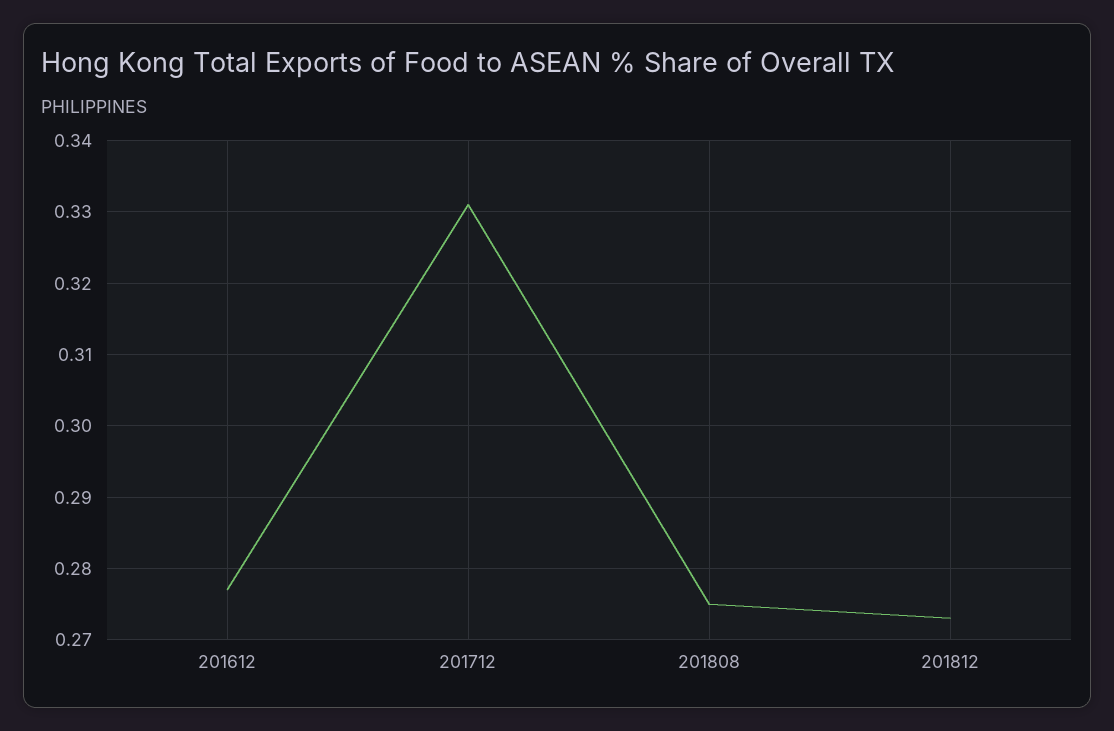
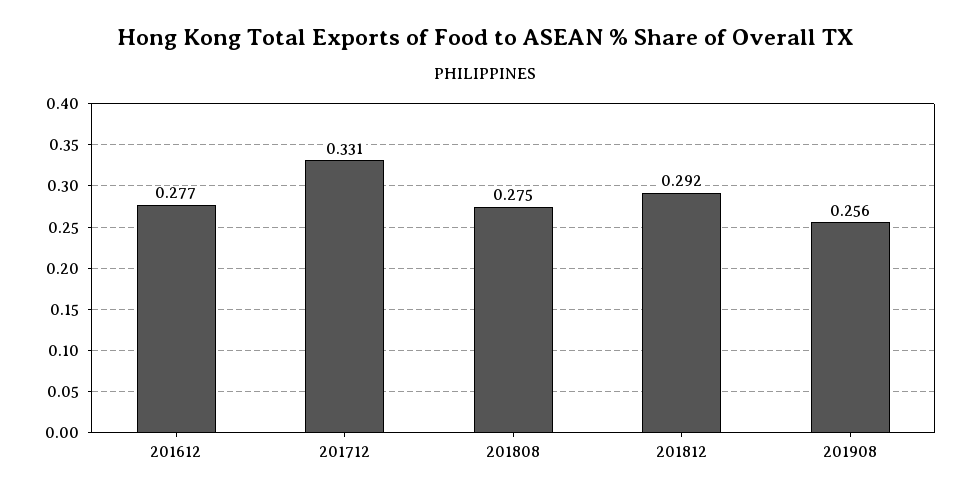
201812: 0.273 -> 0.292
201908: none -> 0.256

